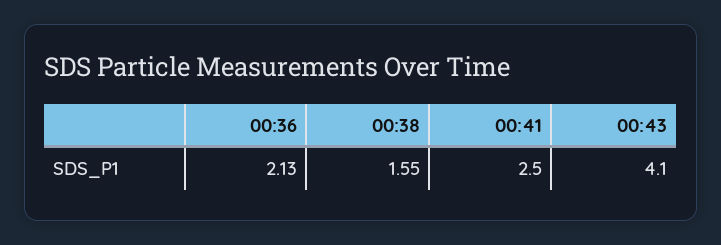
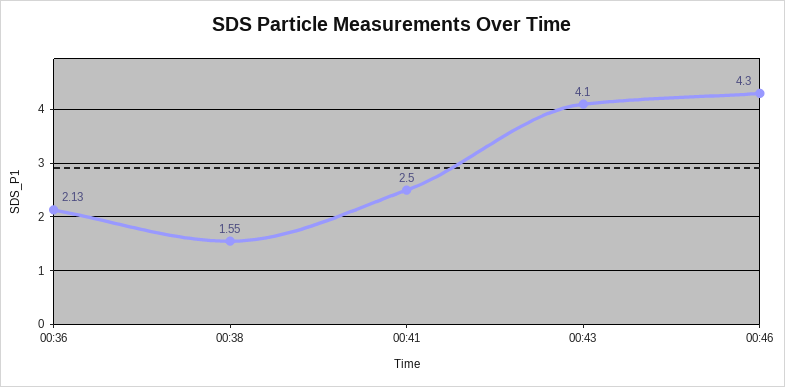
00:46: none -> 4.3

